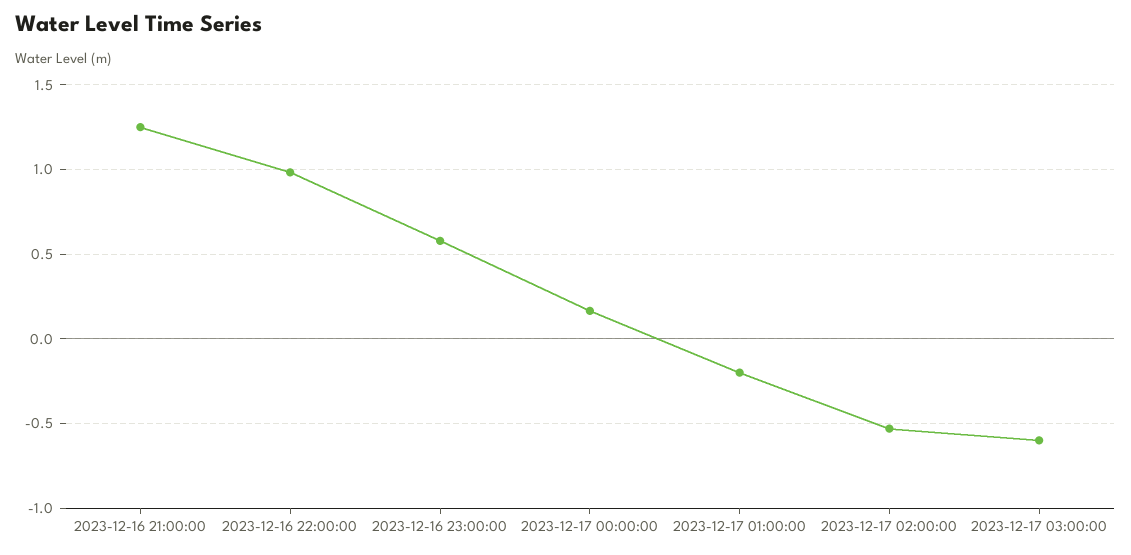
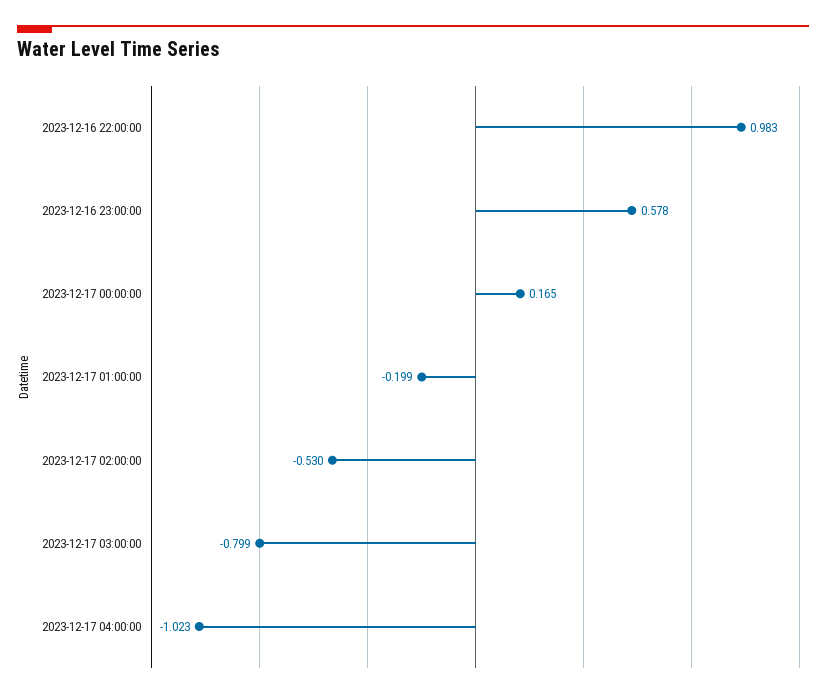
2023-12-16 21:00:00: 1.25 -> none
2023-12-17 03:00:00: -0.6 -> -0.799
2023-12-17 04:00:00: none -> -1.023

